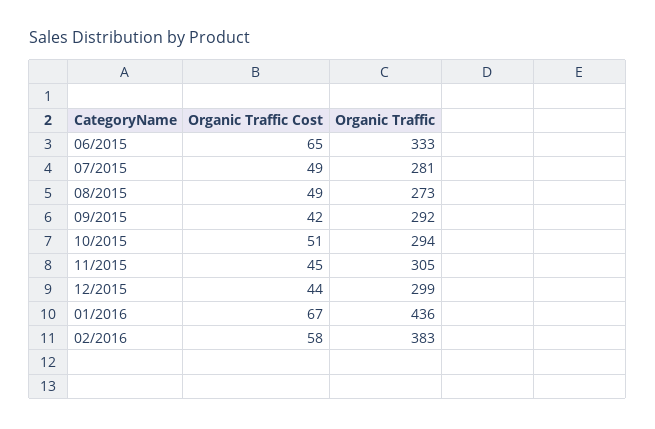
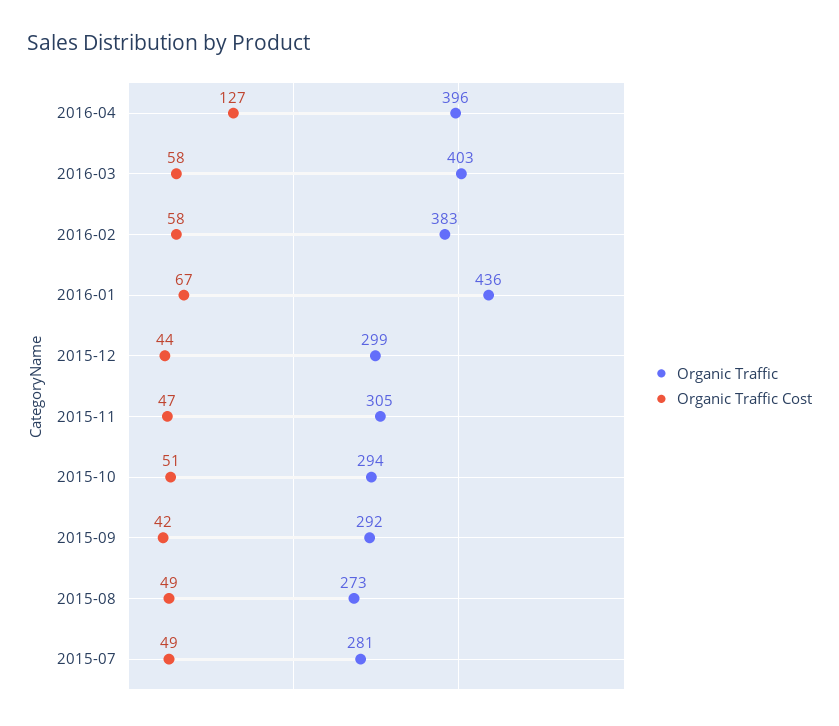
Organic Traffic Cost, 06/2015: 65 -> none
Organic Traffic, 06/2015: 333 -> none
Organic Traffic Cost, 11/2015: 45 -> 47
Organic Traffic, 2016-04: none -> 396
Organic Traffic Cost, 2016-04: none -> 127
Organic Traffic, 2016-03: none -> 403
Organic Traffic Cost, 2016-03: none -> 58

